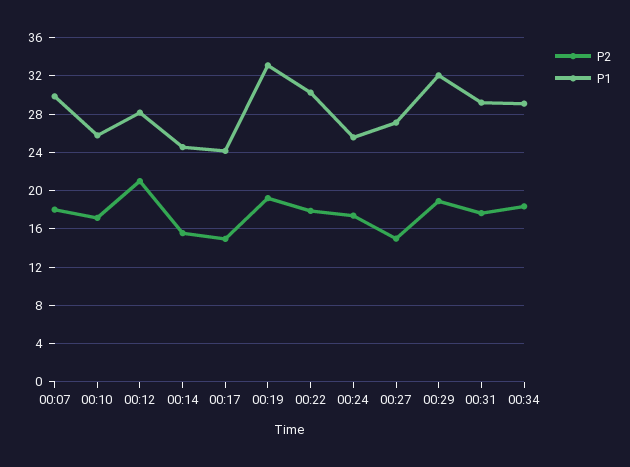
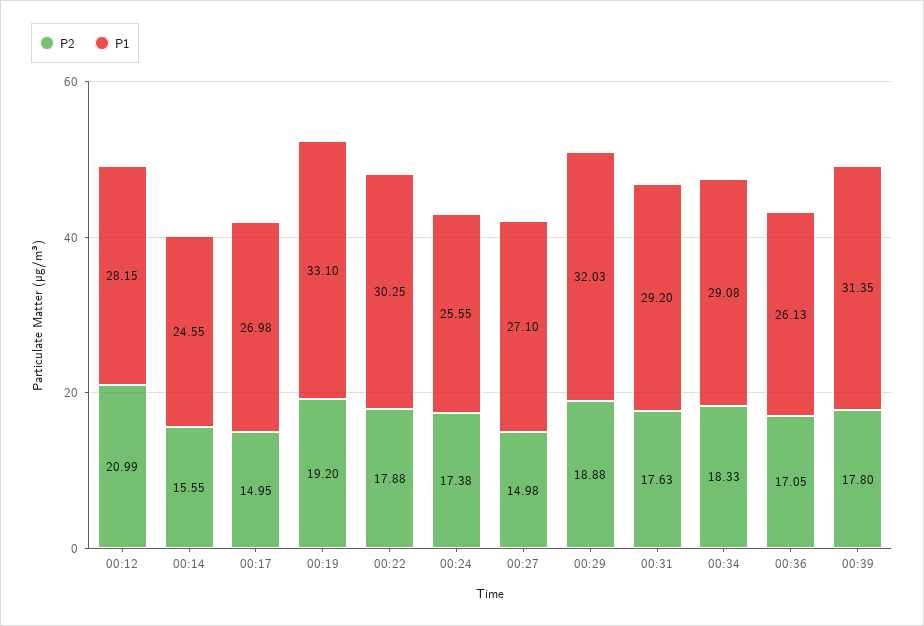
P2, 00:07: 18 -> none
P1, 00:07: 30 -> none
P2, 00:10: 17 -> none
P1, 00:10: 26 -> none
P1, 00:17: 24 -> 26.98
P2, 00:36: none -> 17.05
P1, 00:36: none -> 26.13
P2, 00:39: none -> 17.8
P1, 00:39: none -> 31.35

